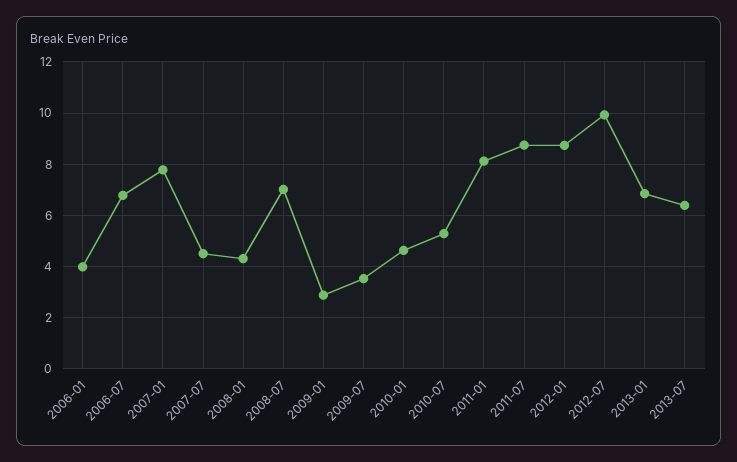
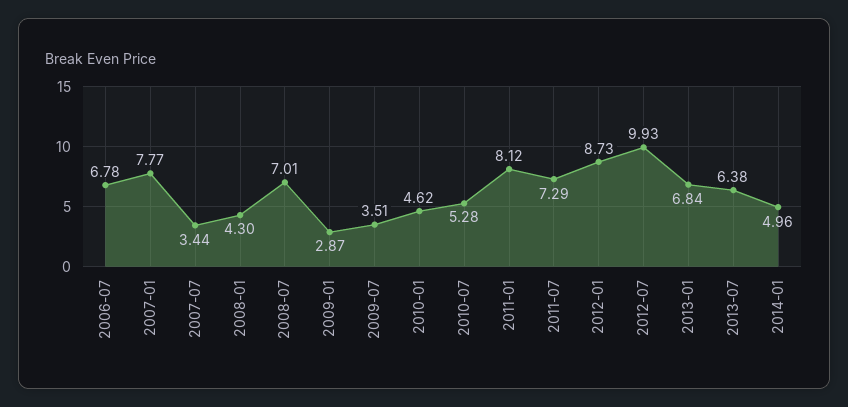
2006-01: 4 -> none
2007-07: 4.5 -> 3.44
2011-07: 8.75 -> 7.29
2014-01: none -> 4.96

